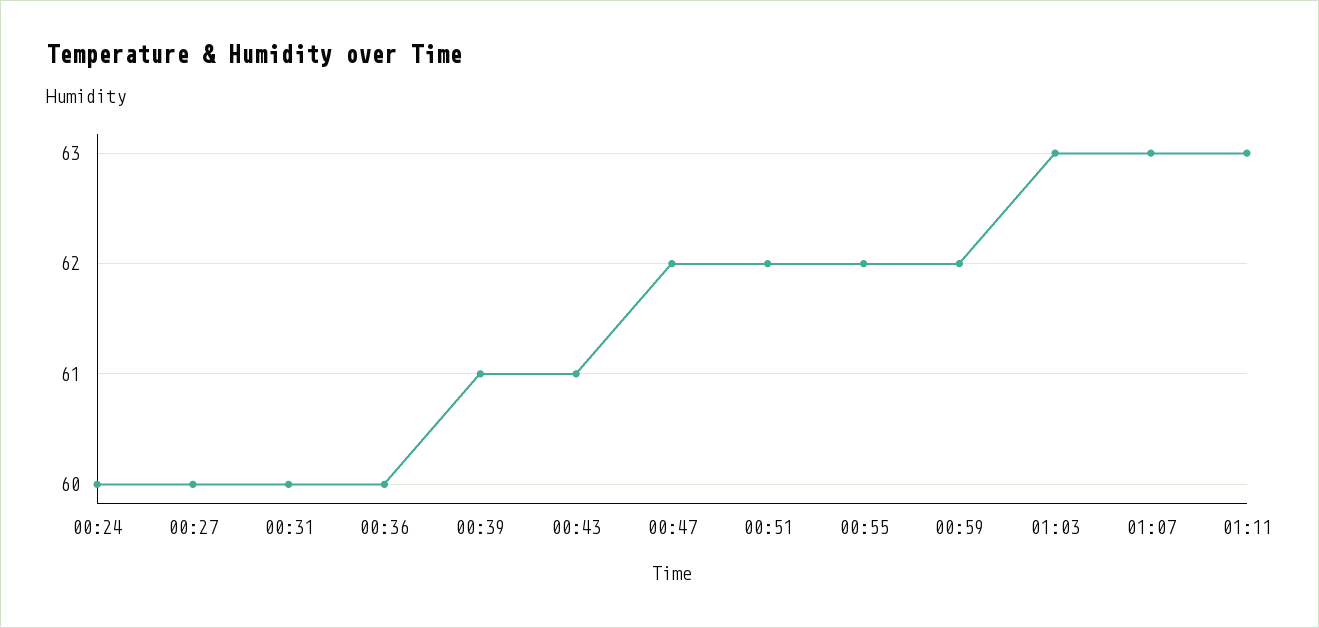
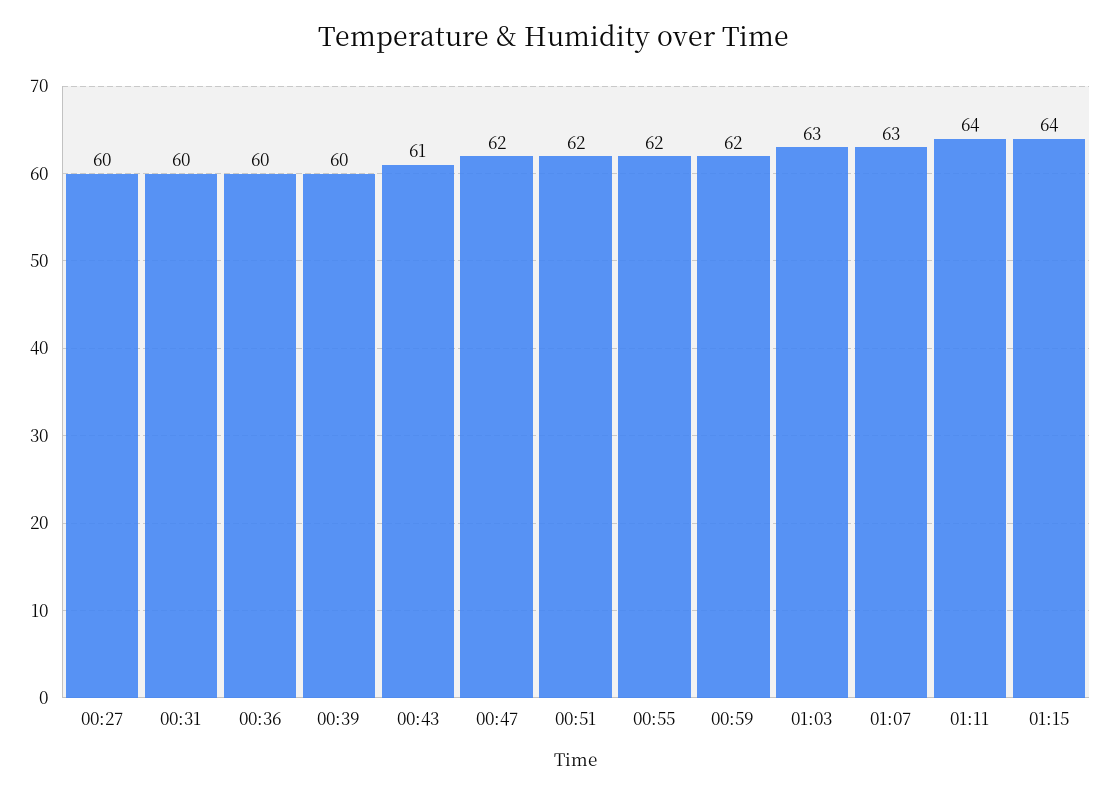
00:24: 60 -> none
00:39: 61 -> 60
01:11: 63 -> 64
01:15: none -> 64

